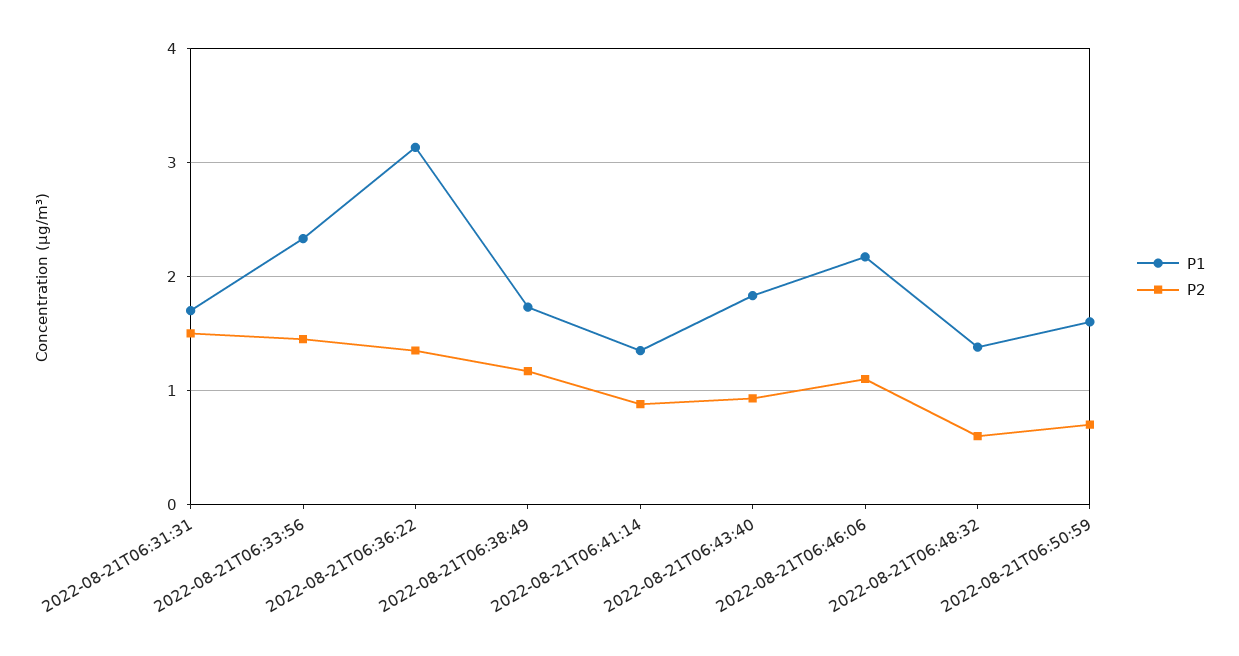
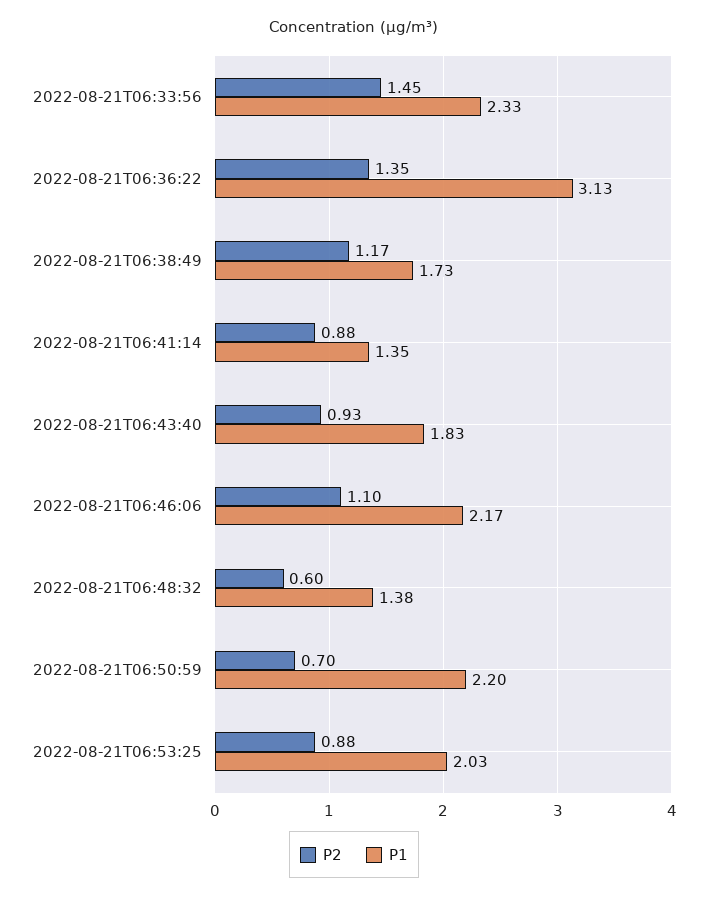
P1, 2022-08-21T06:31:31: 1.7 -> none
P2, 2022-08-21T06:31:31: 1.5 -> none
P1, 2022-08-21T06:50:59: 1.6 -> 2.2
P2, 2022-08-21T06:53:25: none -> 0.88
P1, 2022-08-21T06:53:25: none -> 2.03

